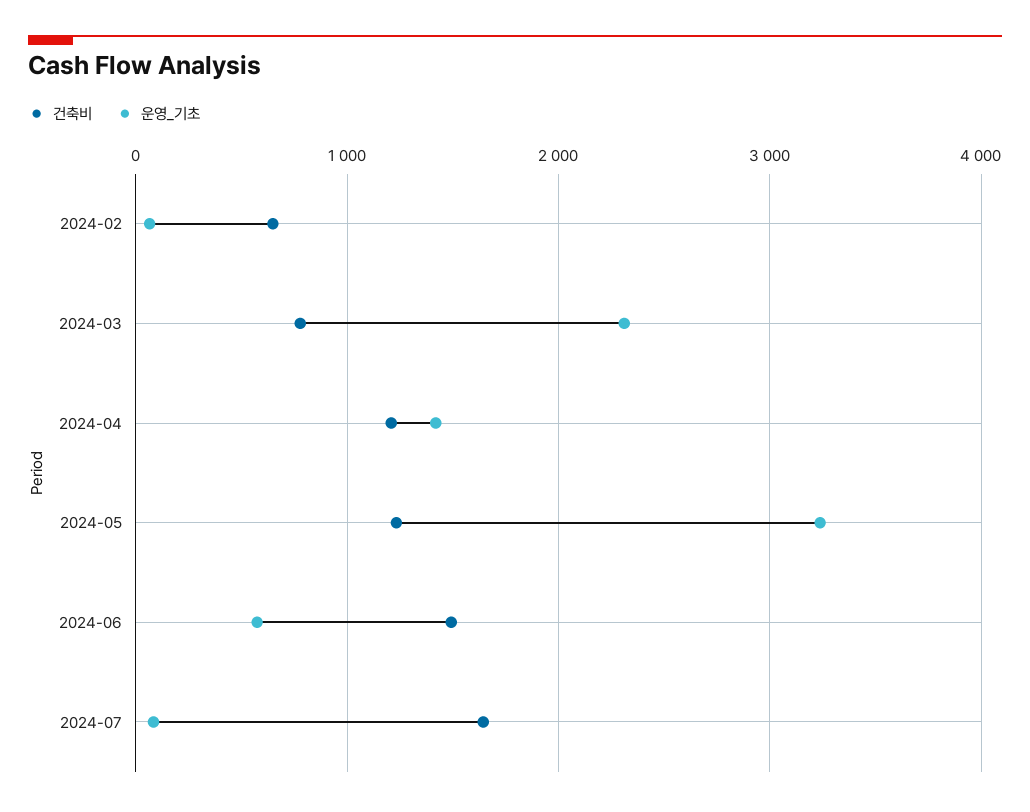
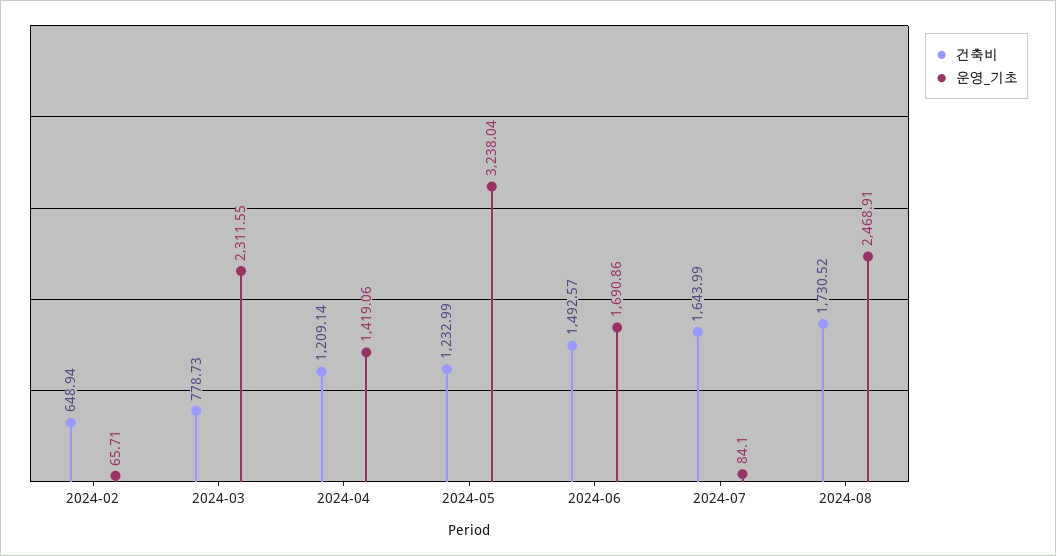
운영_기초, 2024-06: 600 -> 1690.86
건축비, 2024-08: none -> 1730.52
운영_기초, 2024-08: none -> 2468.91

